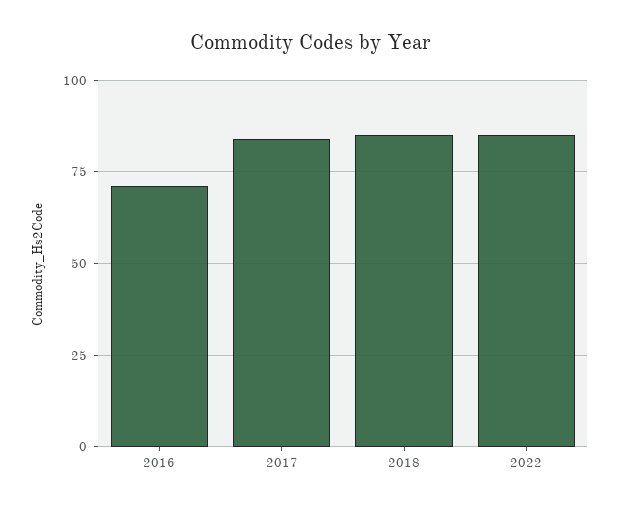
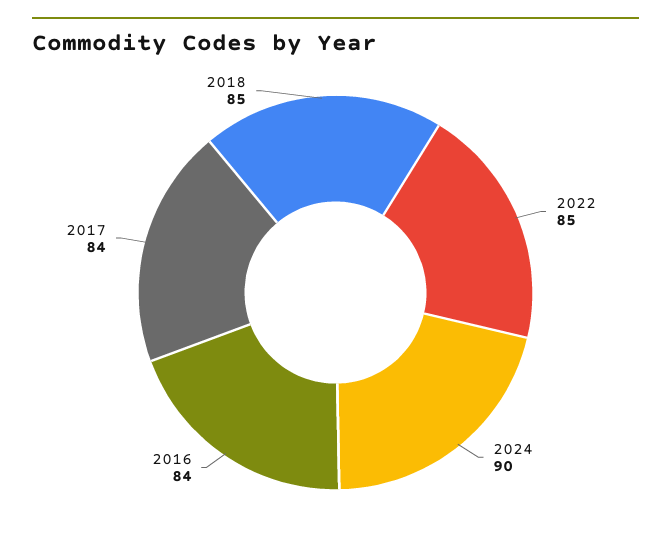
2016: 70 -> 84
2024: none -> 90

